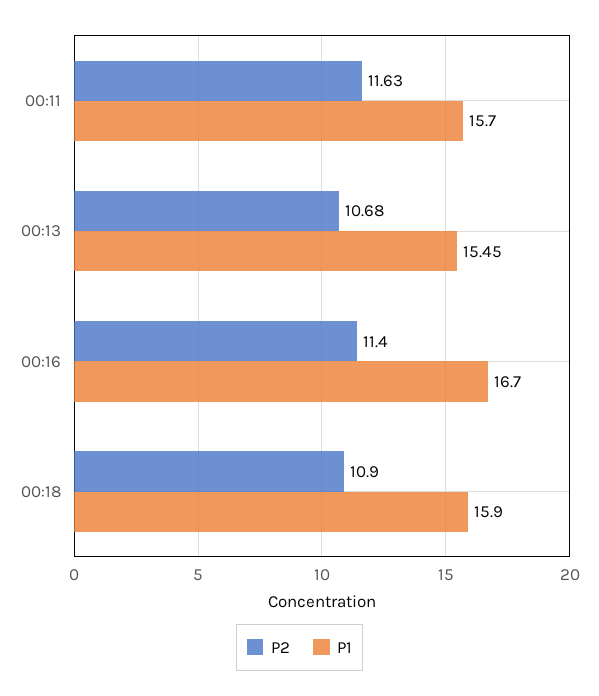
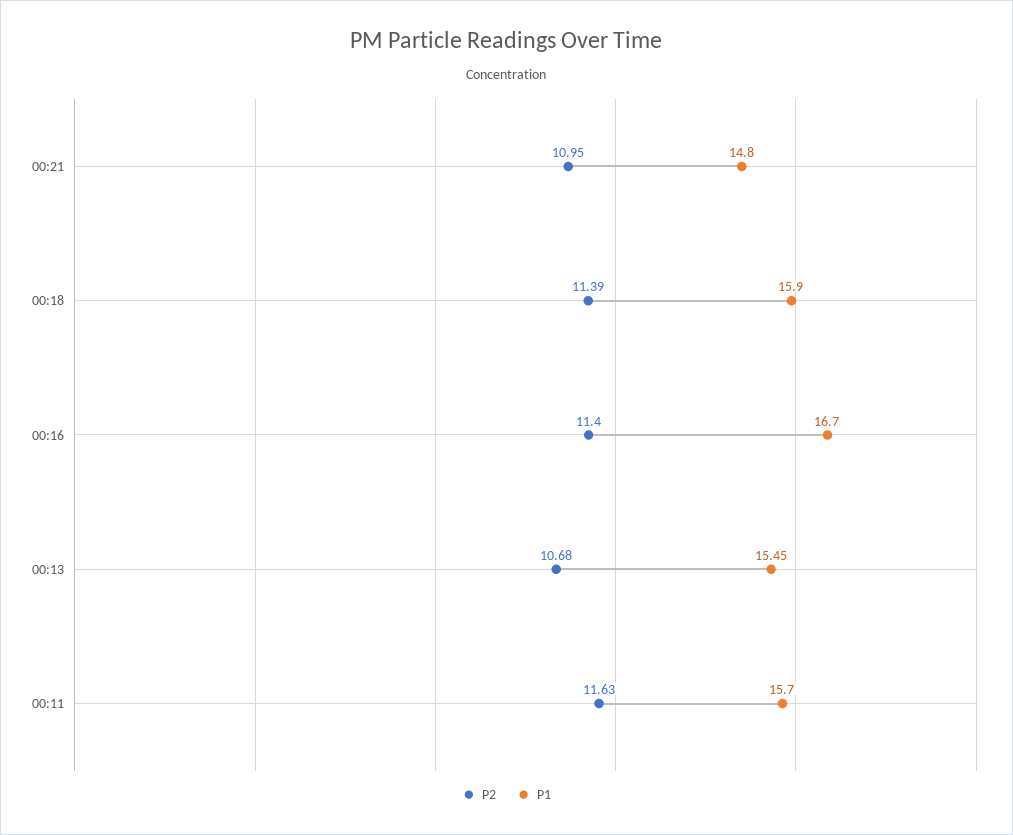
P2, 00:18: 10.9 -> 11.39
P2, 00:21: none -> 10.95
P1, 00:21: none -> 14.8

